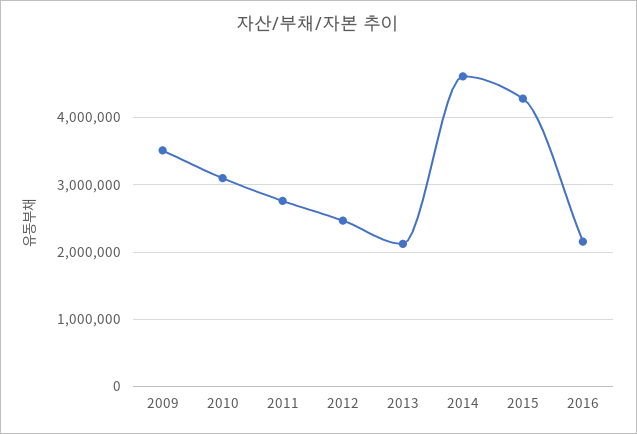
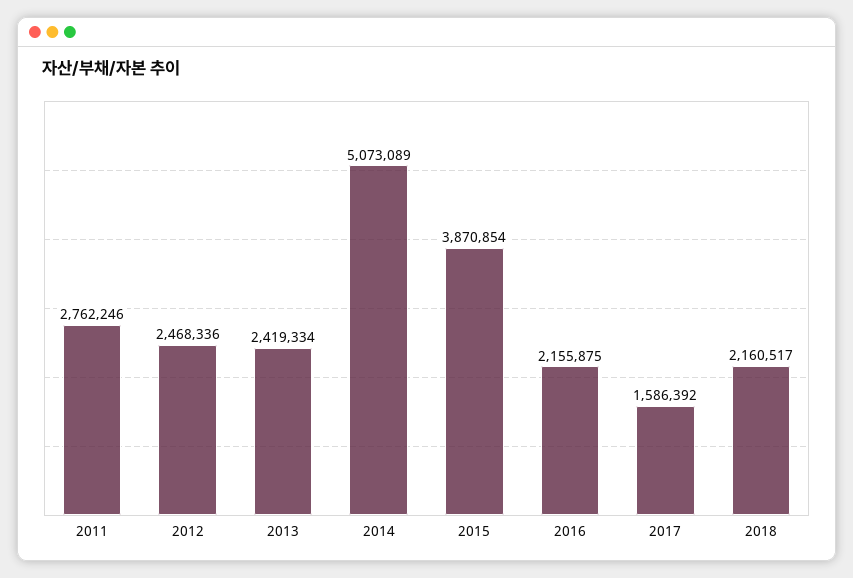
2009: 3500000 -> none
2010: 3100000 -> none
2013: 2100000 -> 2419334
2014: 4600000 -> 5073089
2015: 4300000 -> 3870854
2017: none -> 1586392
2018: none -> 2160517

